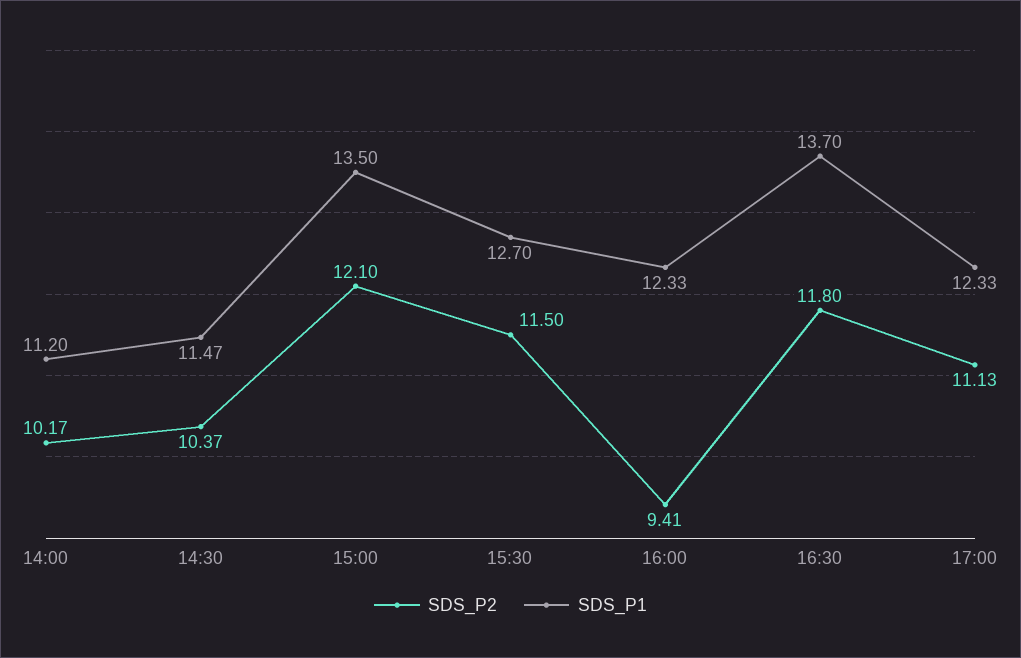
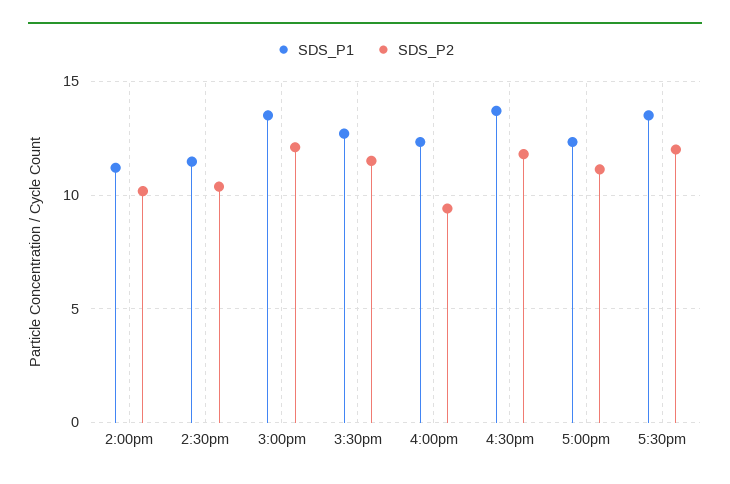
SDS_P1, 5:30pm: none -> 13.5
SDS_P2, 5:30pm: none -> 12

